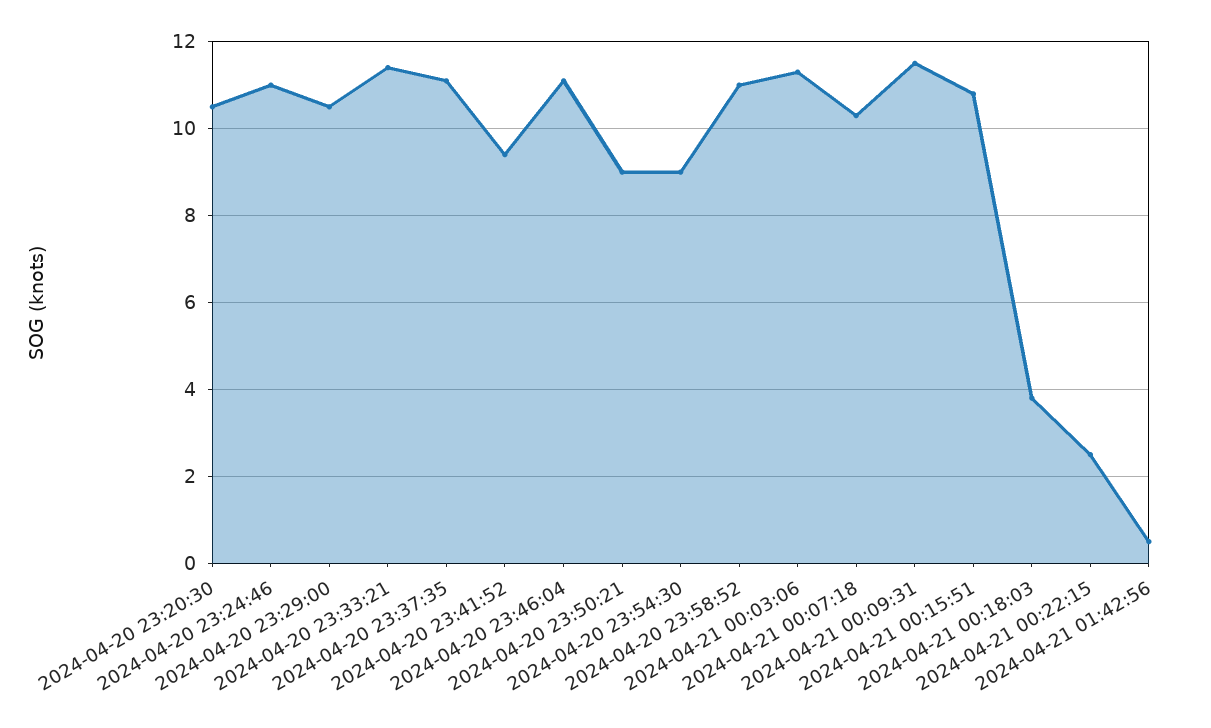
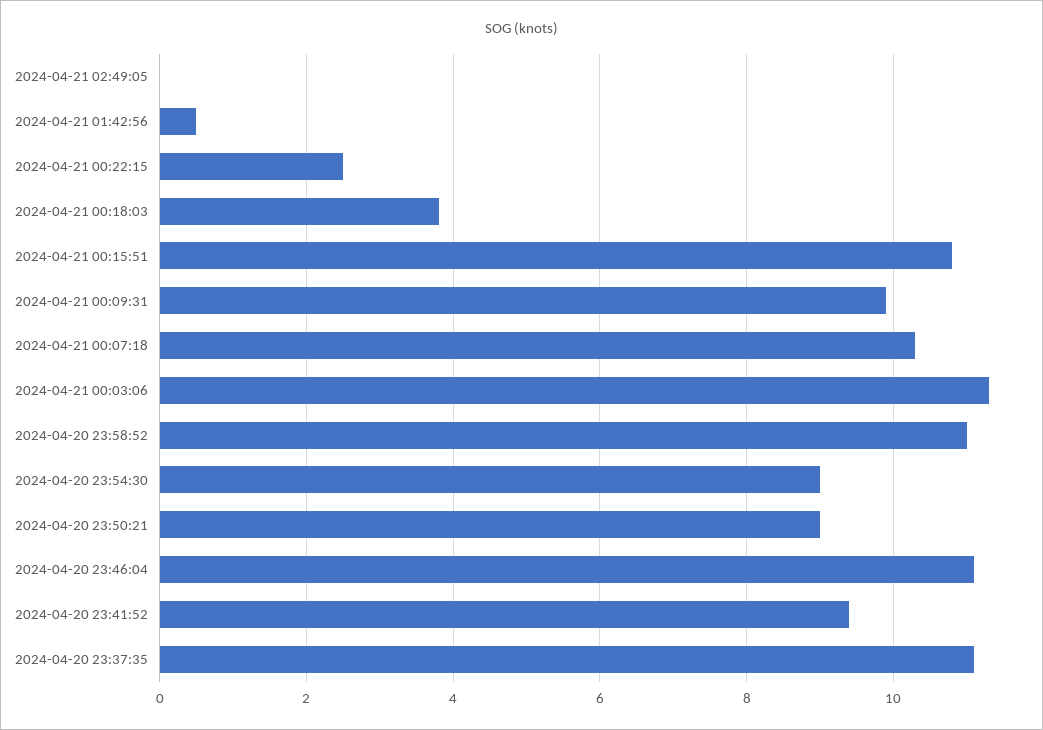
2024-04-20 23:20:30: 10.5 -> none
2024-04-20 23:24:46: 11 -> none
2024-04-20 23:29:00: 10.5 -> none
2024-04-20 23:33:21: 11.5 -> none
2024-04-21 00:09:31: 11.5 -> 10
2024-04-21 02:49:05: none -> 0

